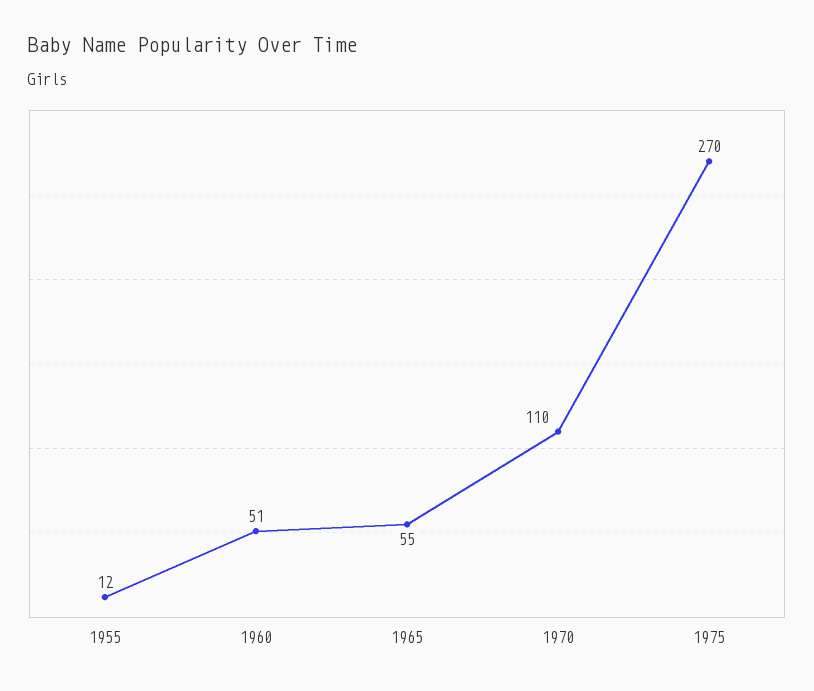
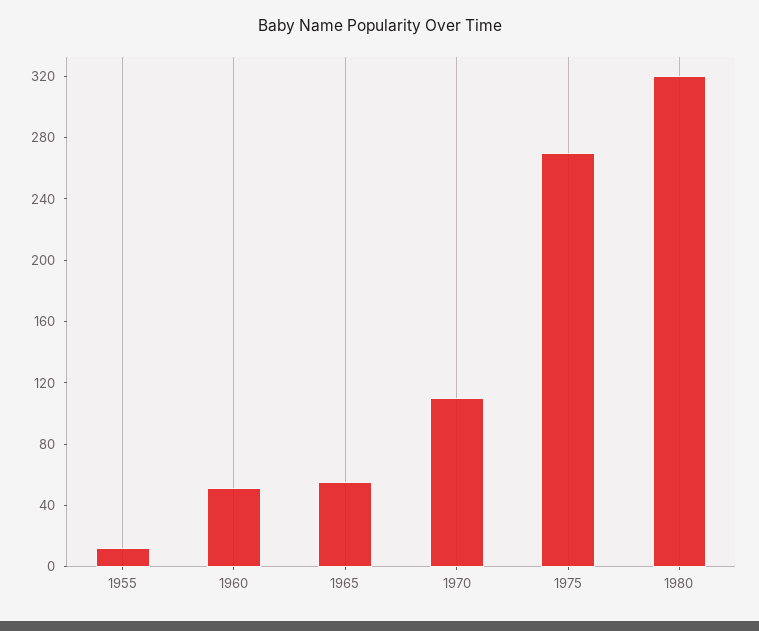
1980: none -> 320

